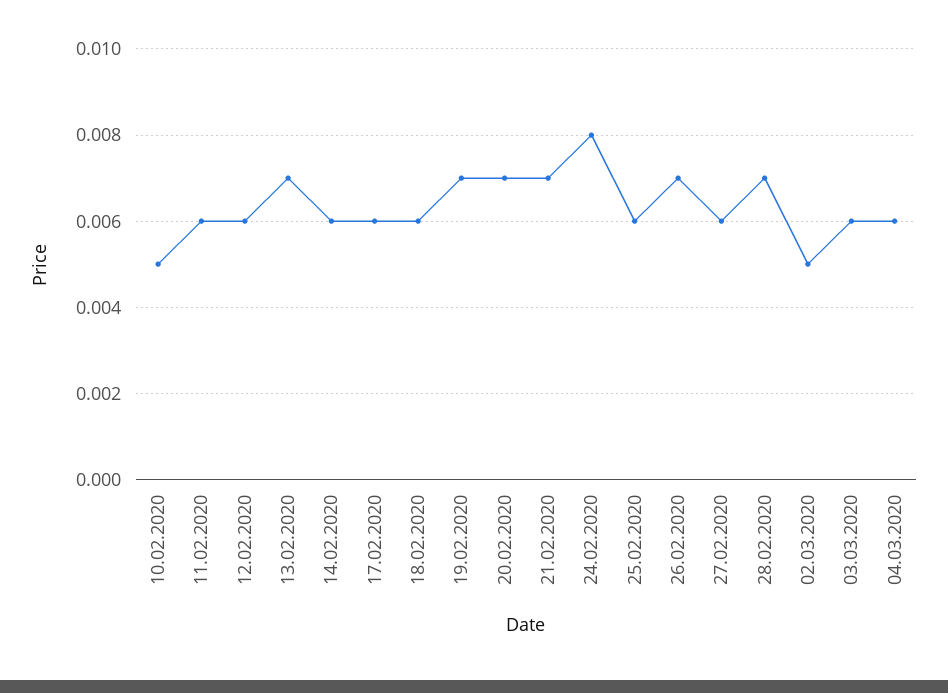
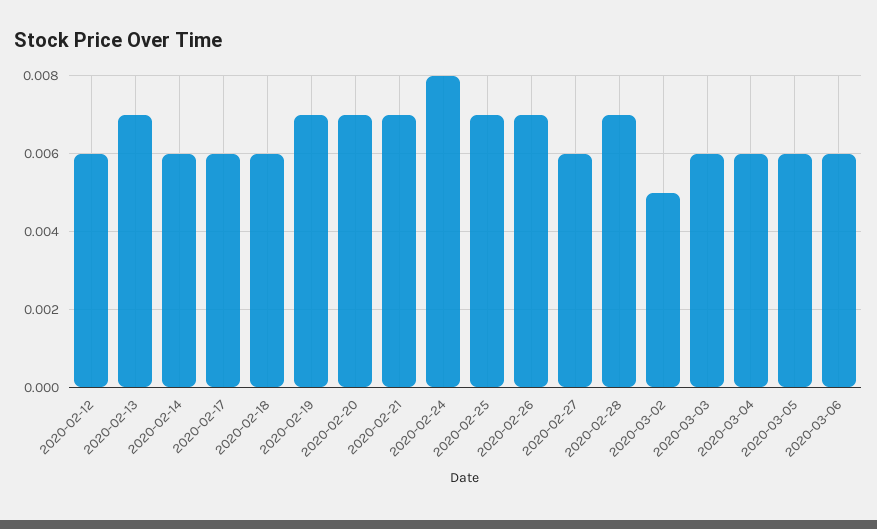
10.02.2020: 0.005 -> none
11.02.2020: 0.006 -> none
25.02.2020: 0.006 -> 0.007
2020-03-05: none -> 0.006
2020-03-06: none -> 0.006

